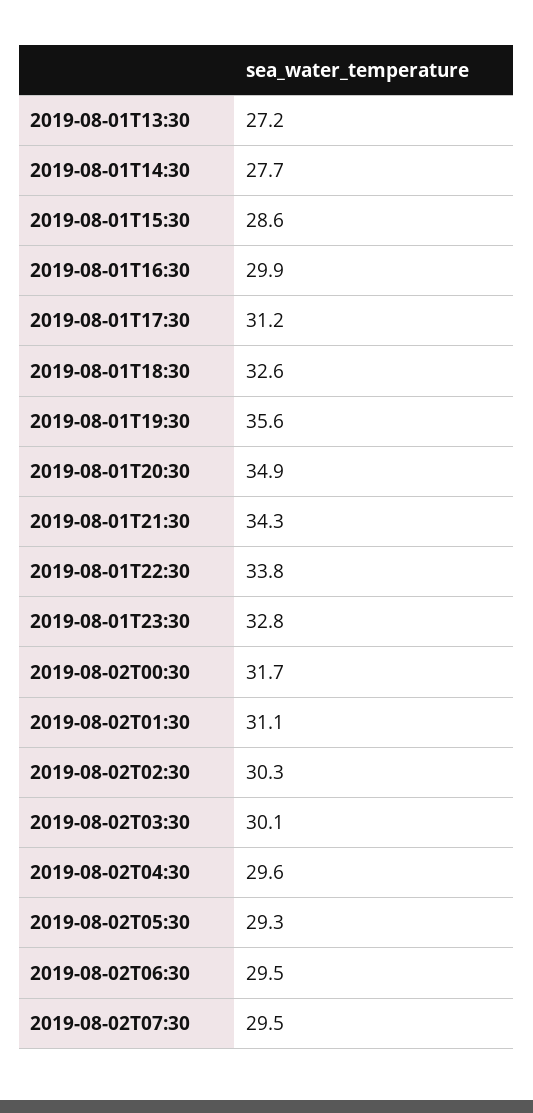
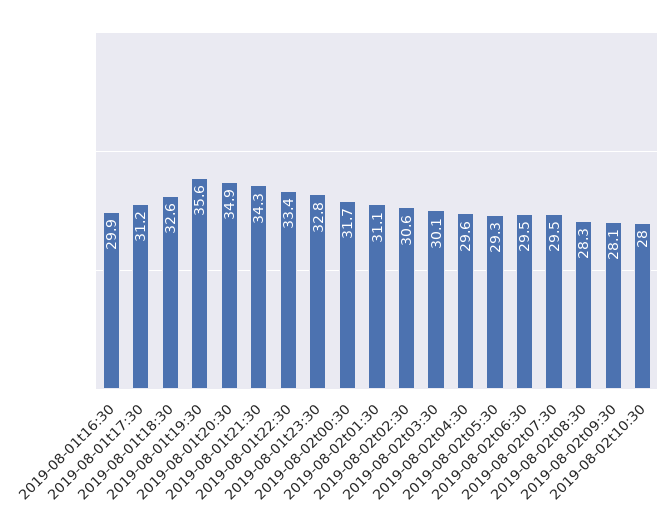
2019-08-01T13:30: 27.2 -> none
2019-08-01T14:30: 27.7 -> none
2019-08-01T15:30: 28.6 -> none
2019-08-01T22:30: 33.8 -> 33.4
2019-08-02T02:30: 30.3 -> 30.6
2019-08-02t08:30: none -> 28.3
2019-08-02t09:30: none -> 28.1
2019-08-02t10:30: none -> 28

